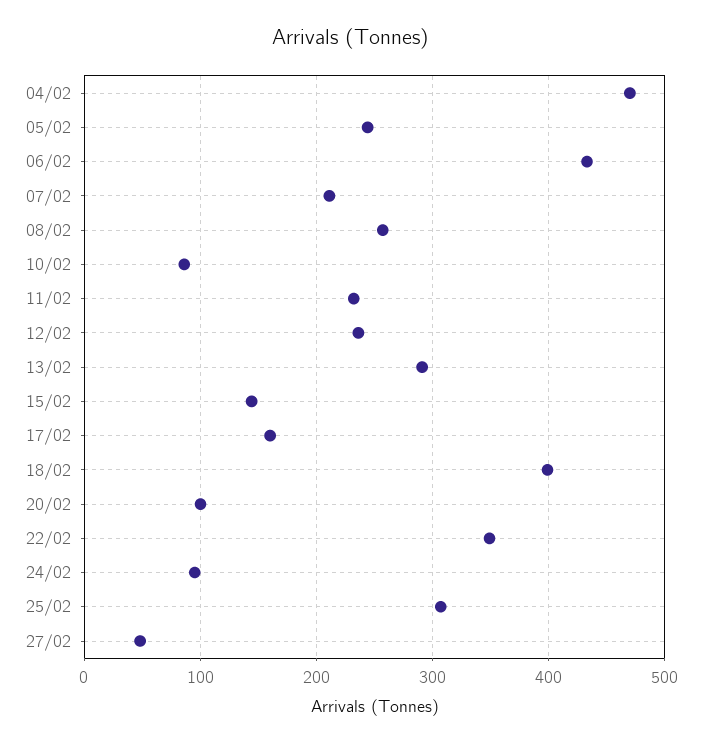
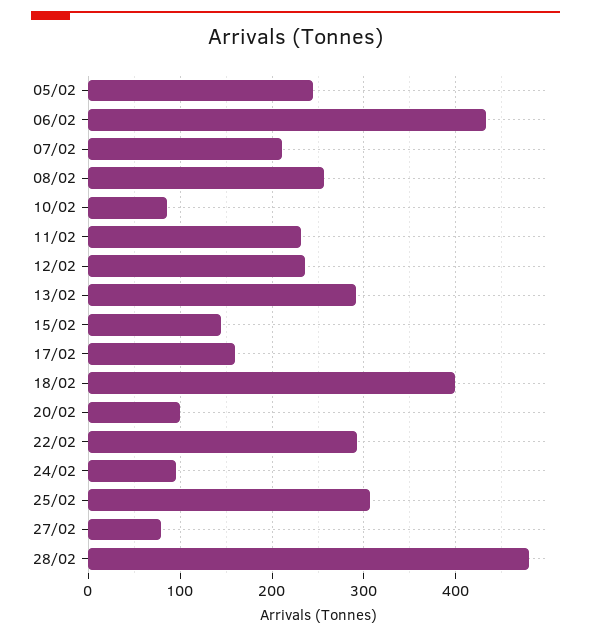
04/02: 470 -> none
22/02: 350 -> 290
27/02: 50 -> 80
28/02: none -> 480

